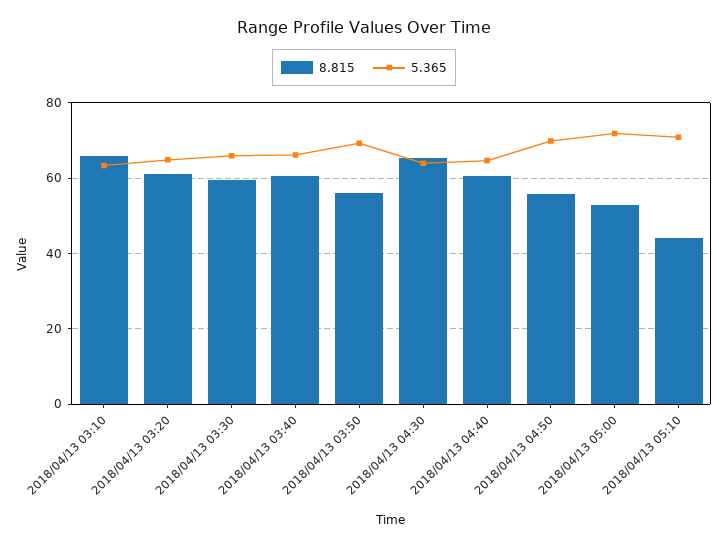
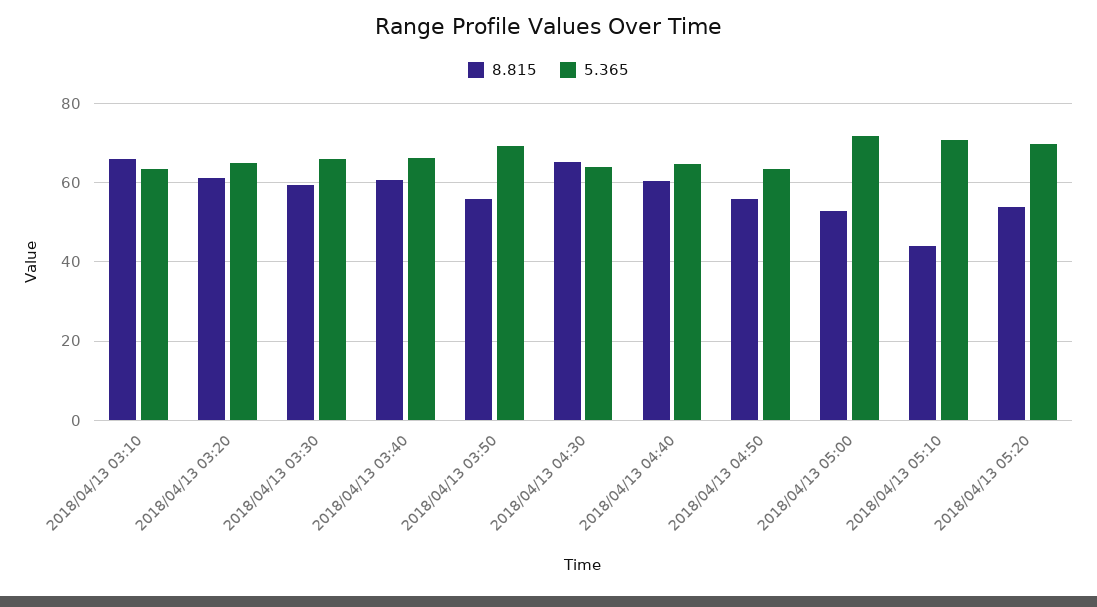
5.365, 2018/04/13 04:50: 70 -> 64
8.815, 2018/04/13 05:20: none -> 54
5.365, 2018/04/13 05:20: none -> 70

